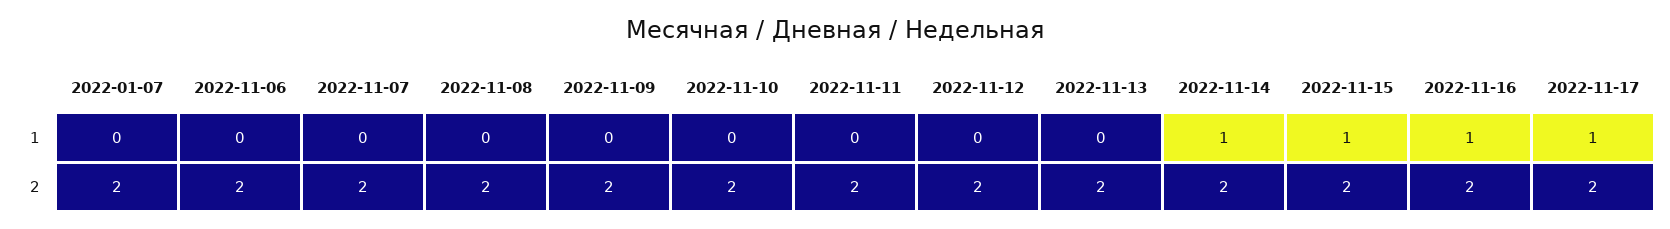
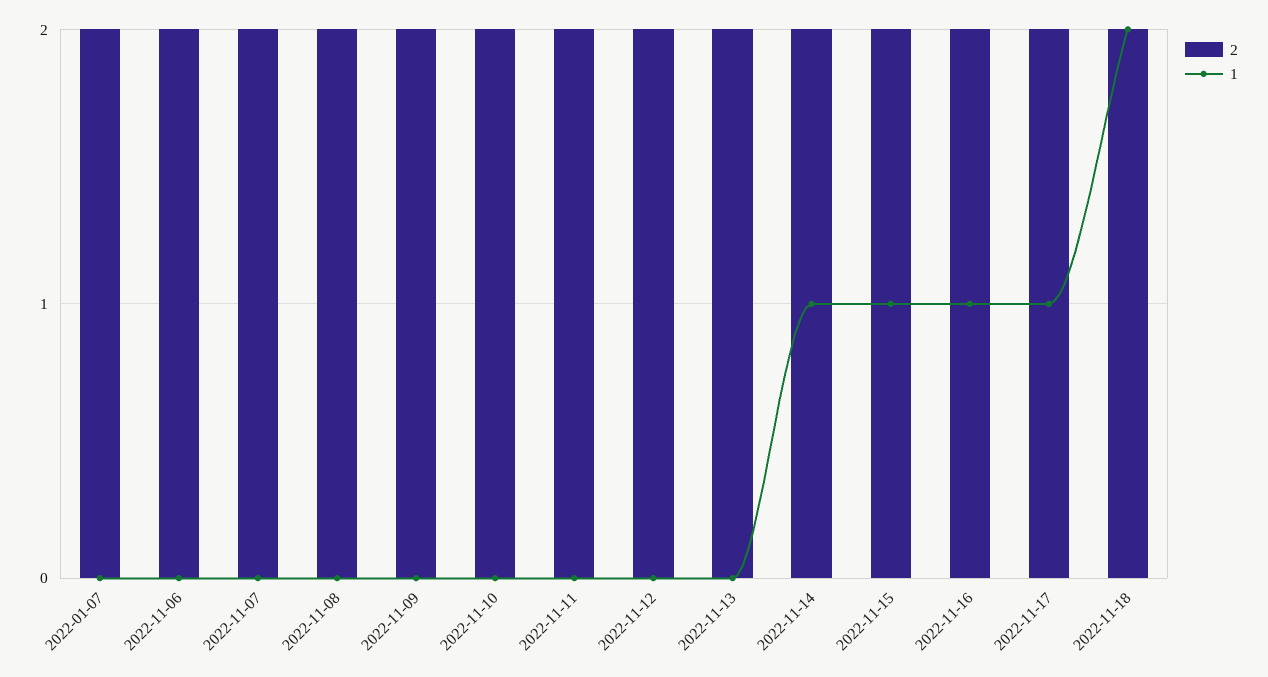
2, 2022-11-18: none -> 2
1, 2022-11-18: none -> 2

